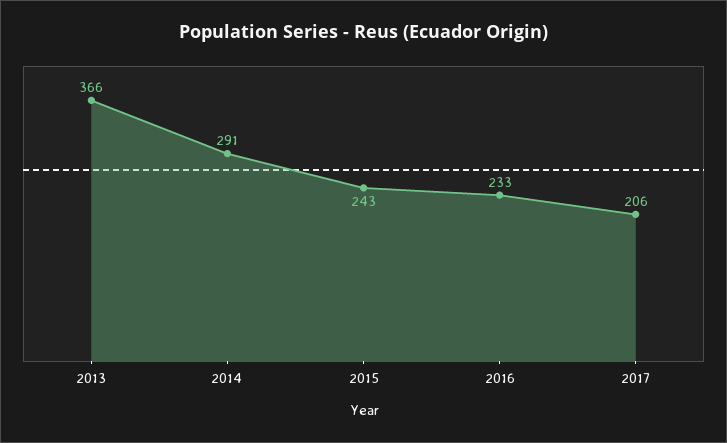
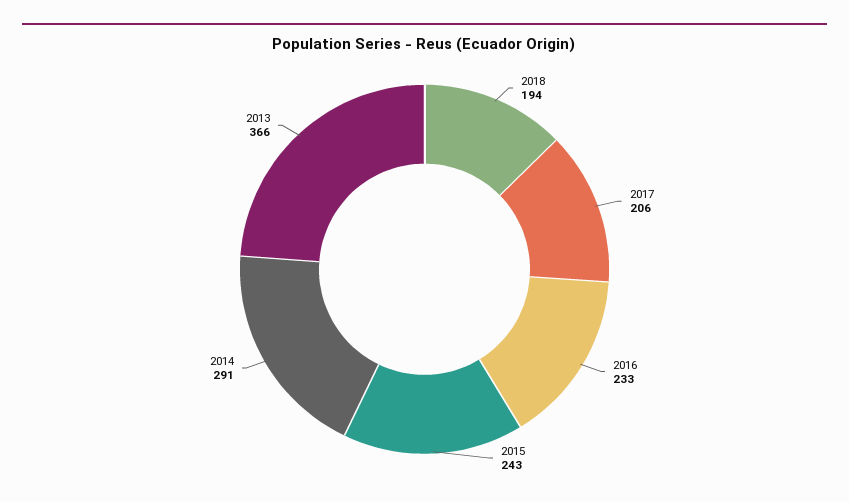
2018: none -> 194

